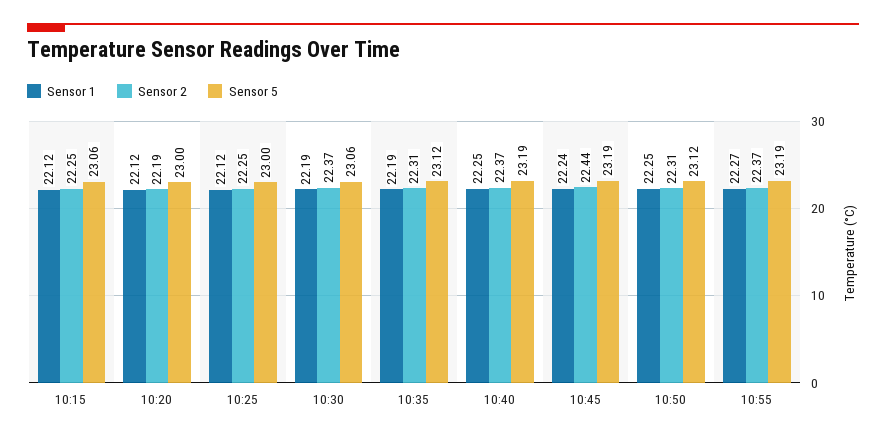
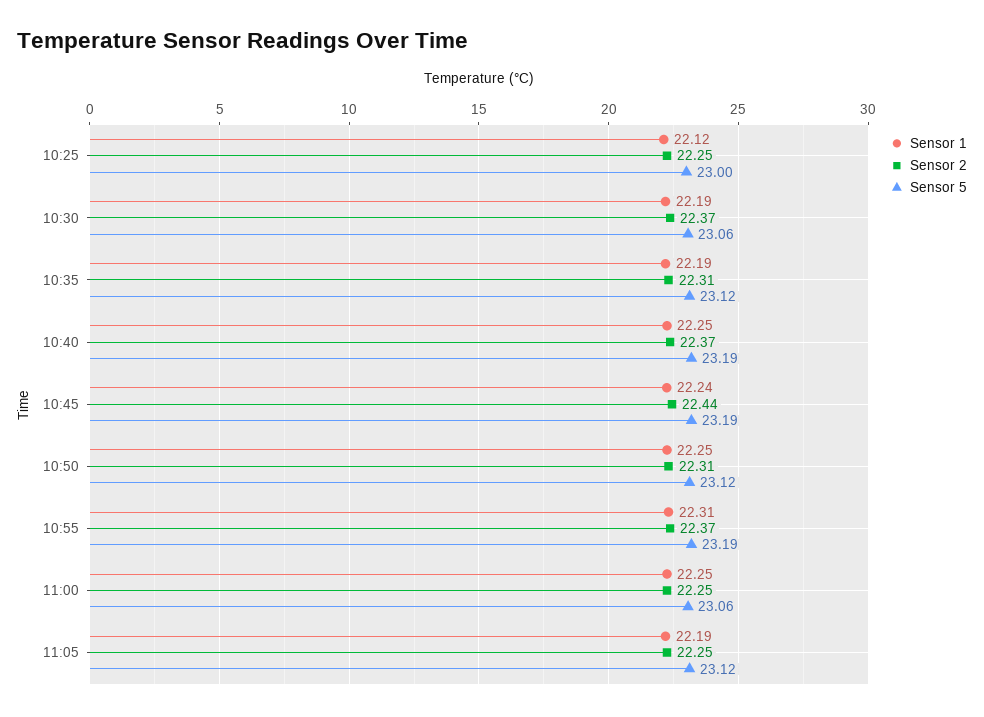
Sensor 1, 10:15: 22.12 -> none
Sensor 2, 10:15: 22.25 -> none
Sensor 5, 10:15: 23.06 -> none
Sensor 1, 10:20: 22.12 -> none
Sensor 2, 10:20: 22.19 -> none
Sensor 5, 10:20: 23 -> none
Sensor 1, 10:55: 22.27 -> 22.31
Sensor 1, 11:00: none -> 22.25
Sensor 2, 11:00: none -> 22.25
Sensor 5, 11:00: none -> 23.06
Sensor 1, 11:05: none -> 22.19
Sensor 2, 11:05: none -> 22.25
Sensor 5, 11:05: none -> 23.12

